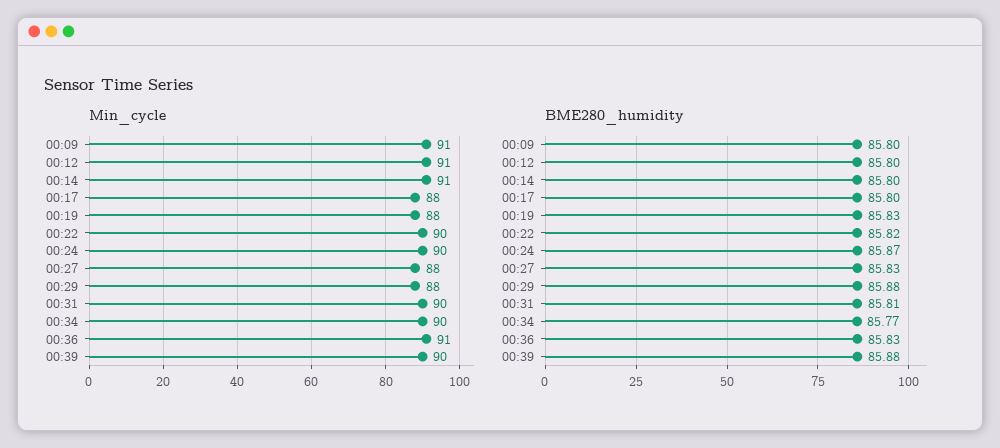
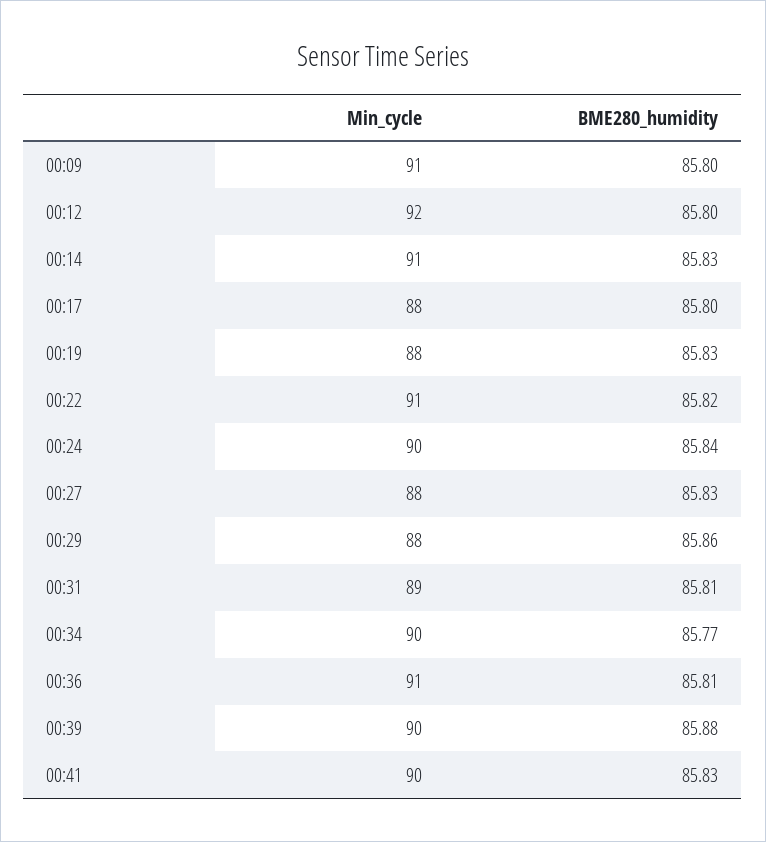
Min_cycle, 00:12: 91 -> 92
Min_cycle, 00:22: 90 -> 91
Min_cycle, 00:31: 90 -> 89
BME280_humidity, 00:14: 85.8 -> 85.83
BME280_humidity, 00:24: 85.87 -> 85.84
BME280_humidity, 00:29: 85.88 -> 85.86
BME280_humidity, 00:36: 85.83 -> 85.81
Min_cycle, 00:41: none -> 90
BME280_humidity, 00:41: none -> 85.83

